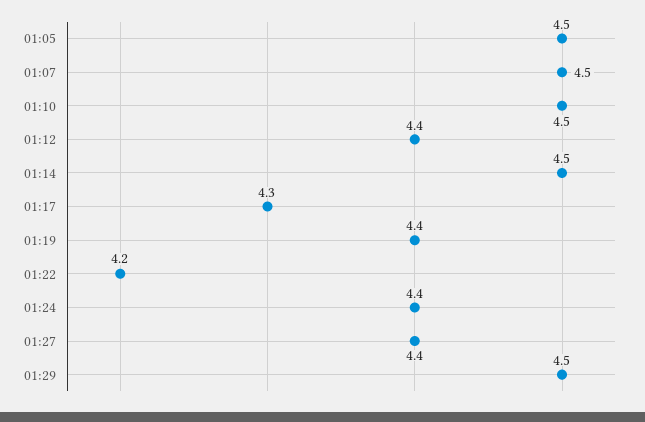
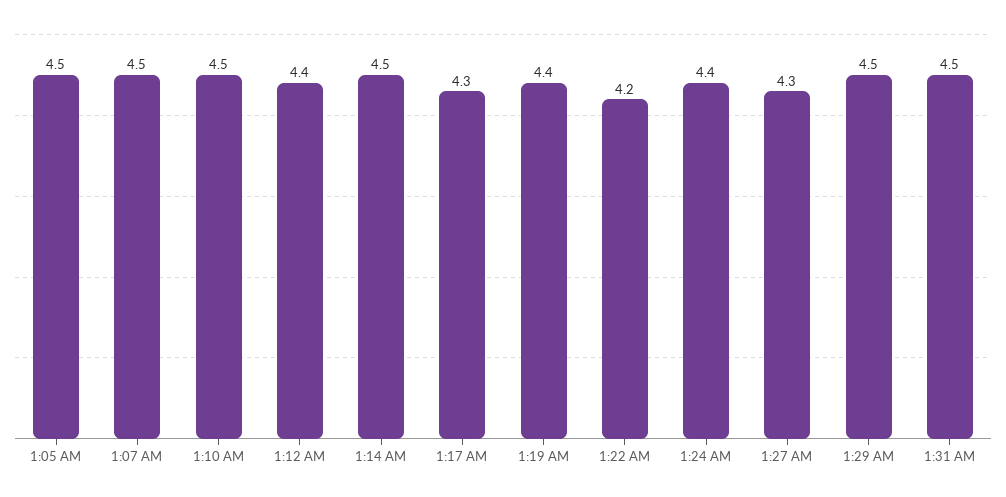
01:27: 4.4 -> 4.3
1:31 AM: none -> 4.5

